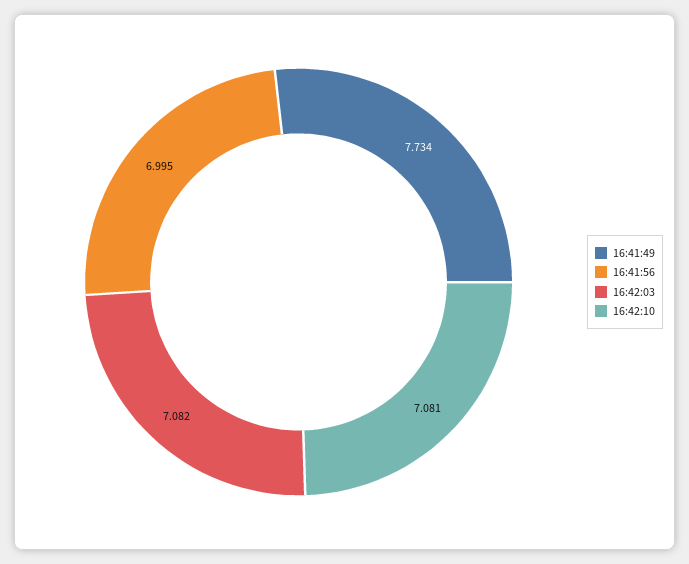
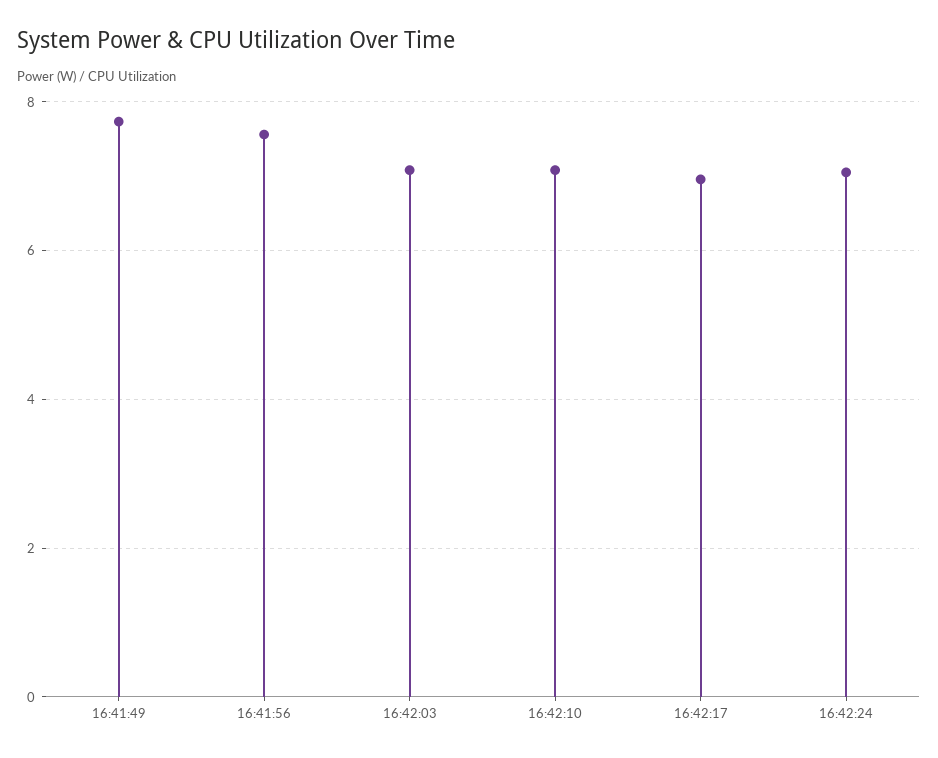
16:41:56: 6.995 -> 7.6
16:42:17: none -> 7
16:42:24: none -> 7

